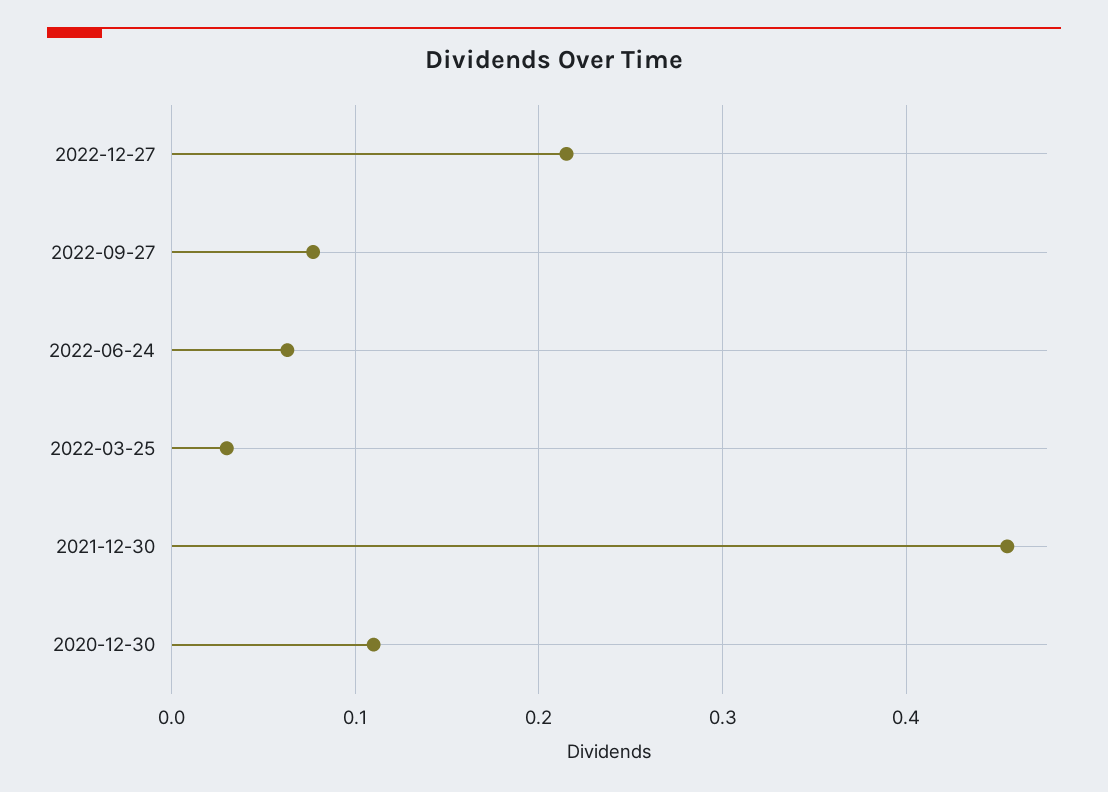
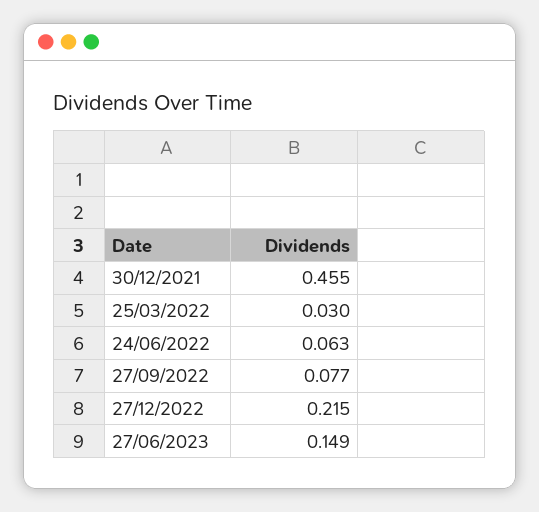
2020-12-30: 0.11 -> none
27/06/2023: none -> 0.149

